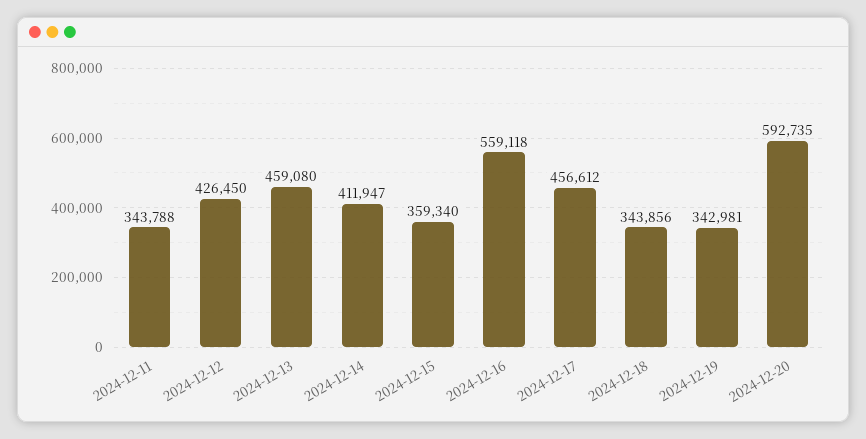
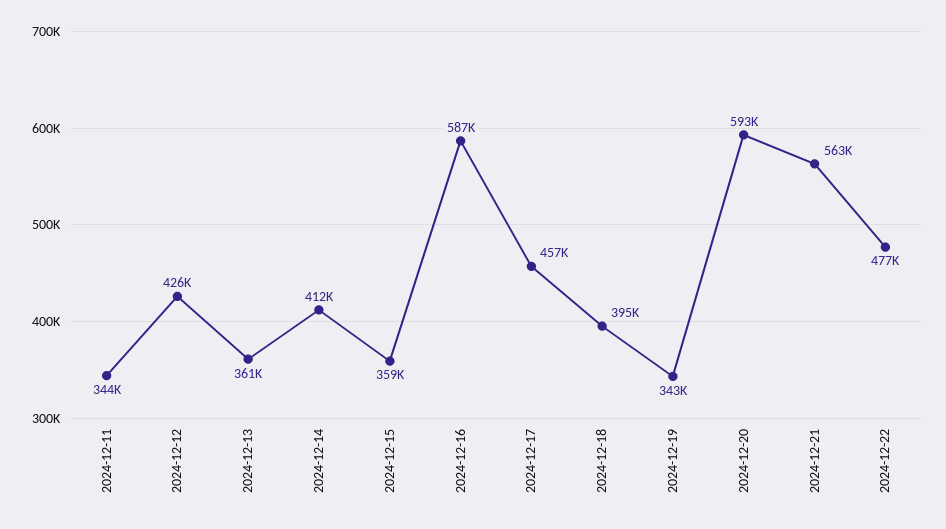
2024-12-13: 459080 -> 361000
2024-12-16: 559118 -> 587000
2024-12-18: 343856 -> 395000
2024-12-21: none -> 563000
2024-12-22: none -> 477000

